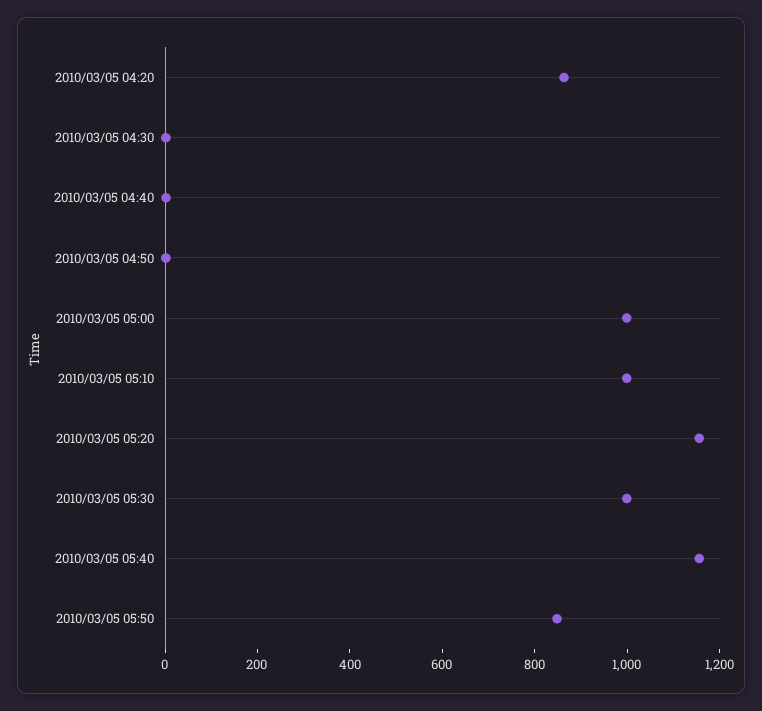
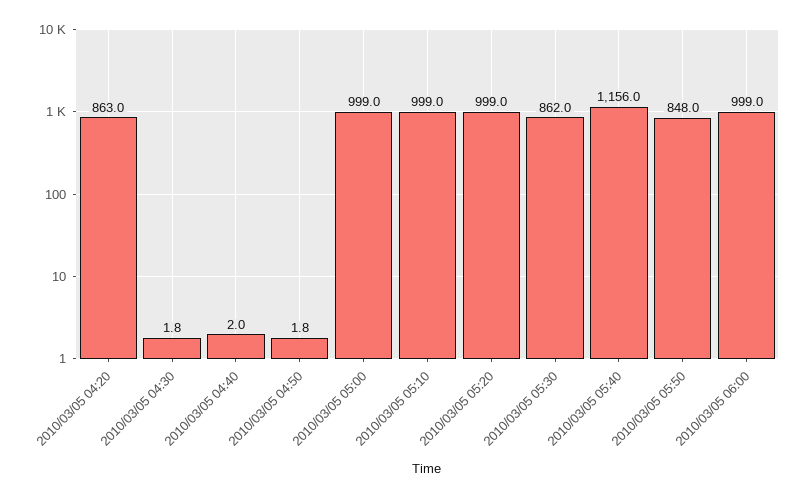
2010/03/05 05:20: 1150 -> 999
2010/03/05 05:30: 1000 -> 862
2010/03/05 06:00: none -> 999

